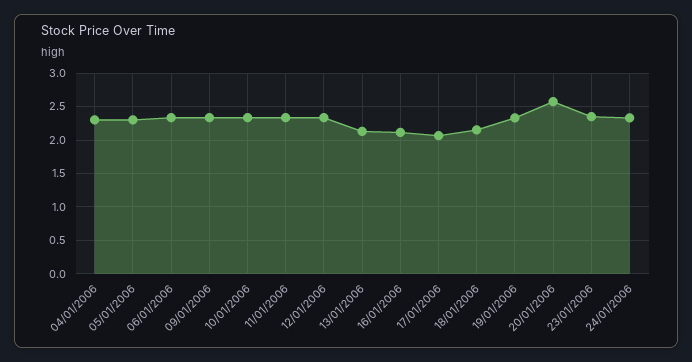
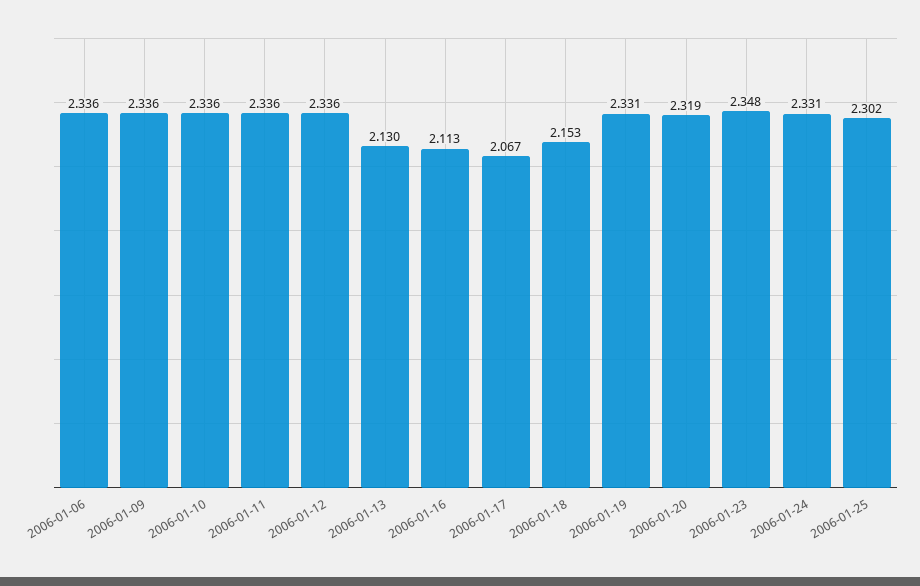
04/01/2006: 2.3 -> none
05/01/2006: 2.3 -> none
20/01/2006: 2.6 -> 2.319
2006-01-25: none -> 2.302

